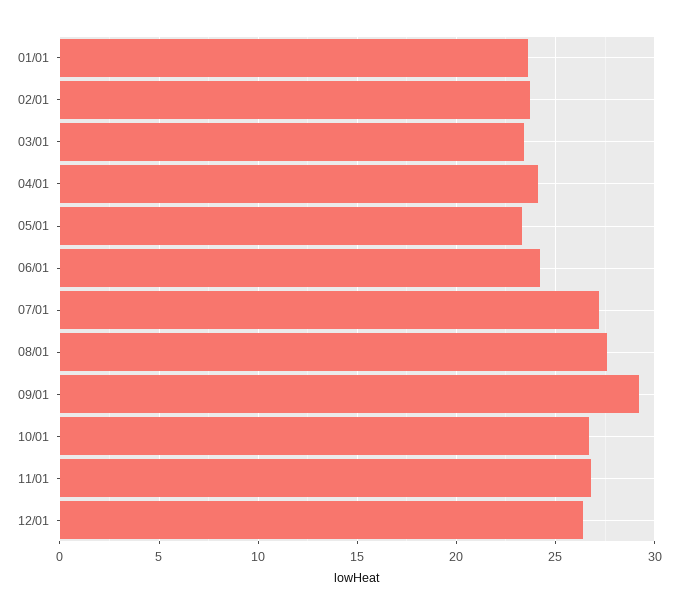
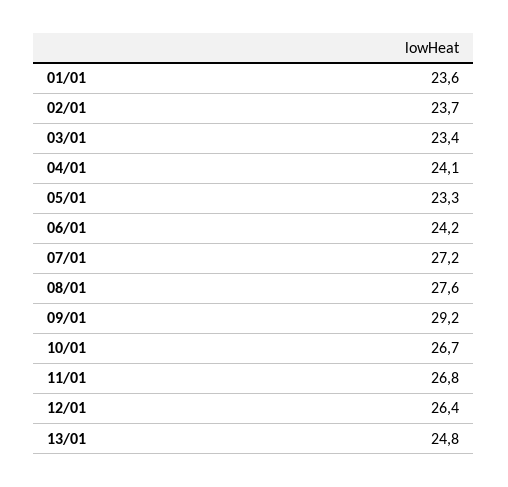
13/01: none -> 24.8

